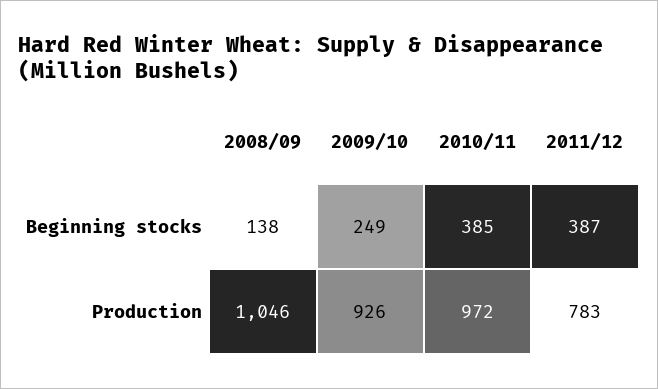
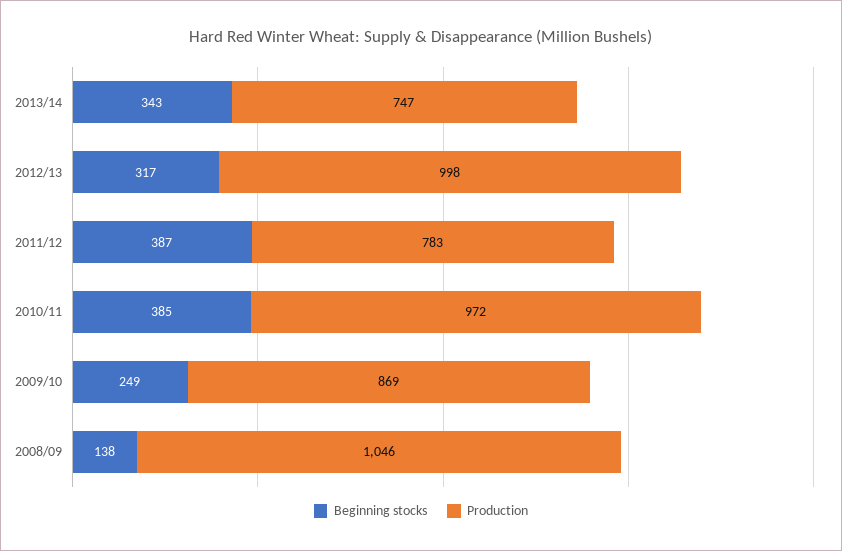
Production, 2009/10: 926 -> 869
Beginning stocks, 2013/14: none -> 343
Production, 2013/14: none -> 747
Beginning stocks, 2012/13: none -> 317
Production, 2012/13: none -> 998

